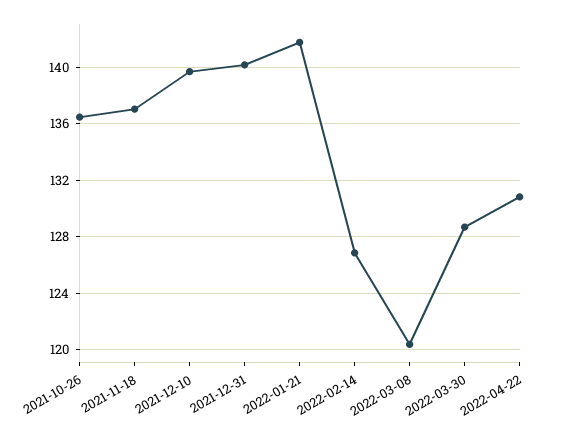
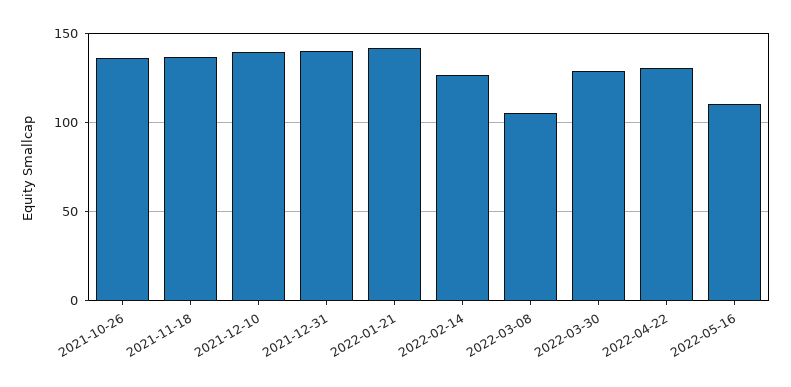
2022-03-08: 120.5 -> 105
2022-05-16: none -> 110

